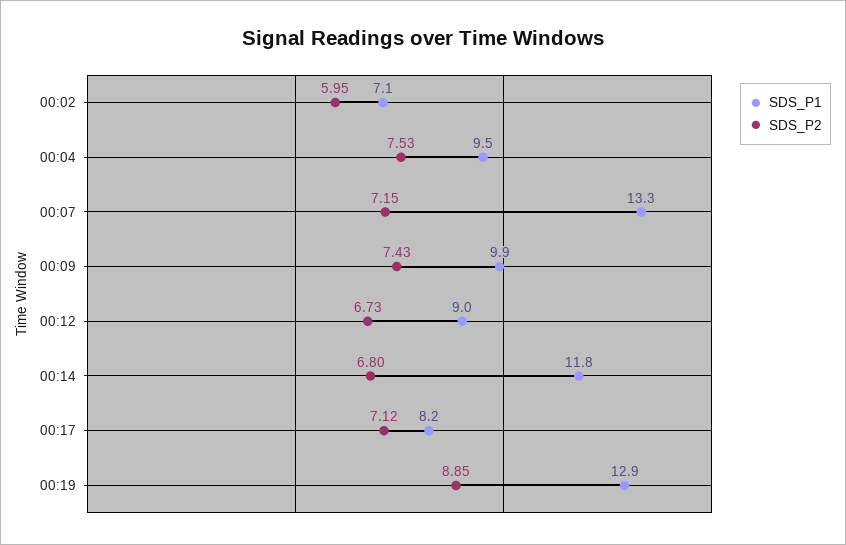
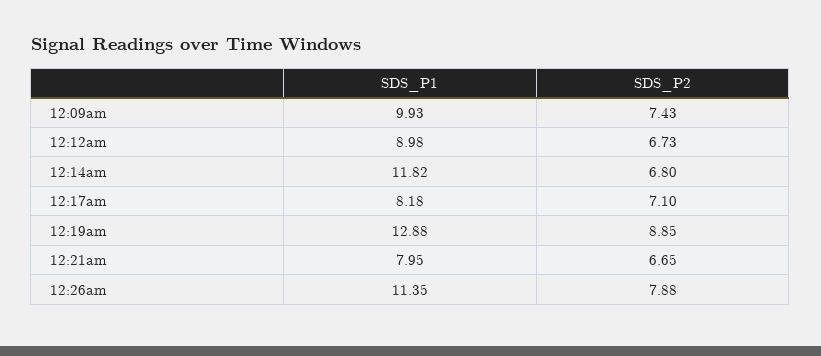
SDS_P1, 00:02: 7.1 -> none
SDS_P2, 00:02: 5.95 -> none
SDS_P1, 00:04: 9.5 -> none
SDS_P2, 00:04: 7.53 -> none
SDS_P1, 00:07: 13.3 -> none
SDS_P2, 00:07: 7.15 -> none
SDS_P2, 00:17: 7.12 -> 7.1
SDS_P1, 12:21am: none -> 7.95
SDS_P2, 12:21am: none -> 6.65
SDS_P1, 12:26am: none -> 11.35
SDS_P2, 12:26am: none -> 7.88

